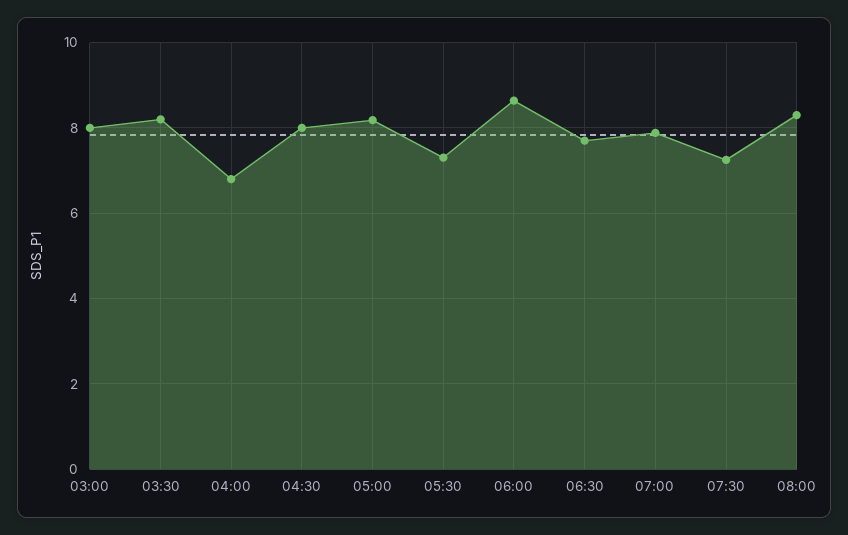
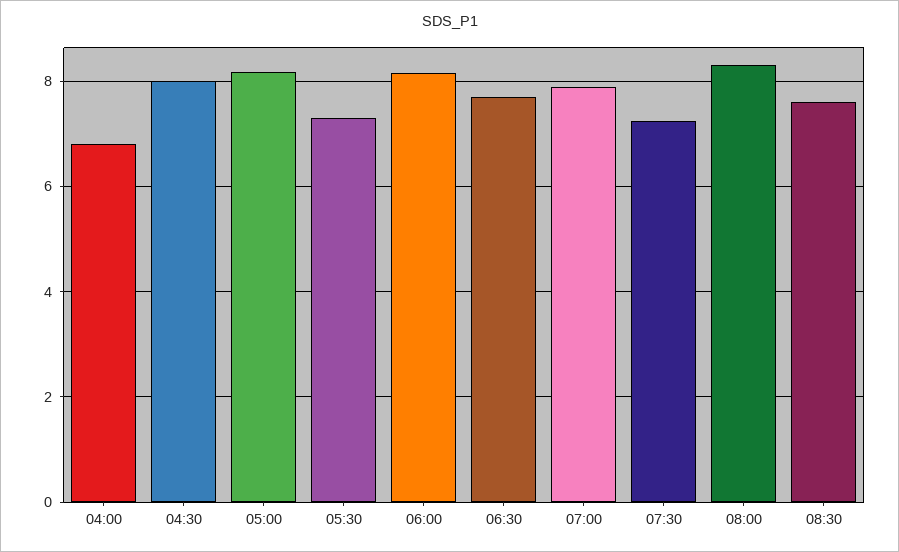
03:00: 8 -> none
03:30: 8.2 -> none
06:00: 8.6 -> 8.2
08:30: none -> 7.6

